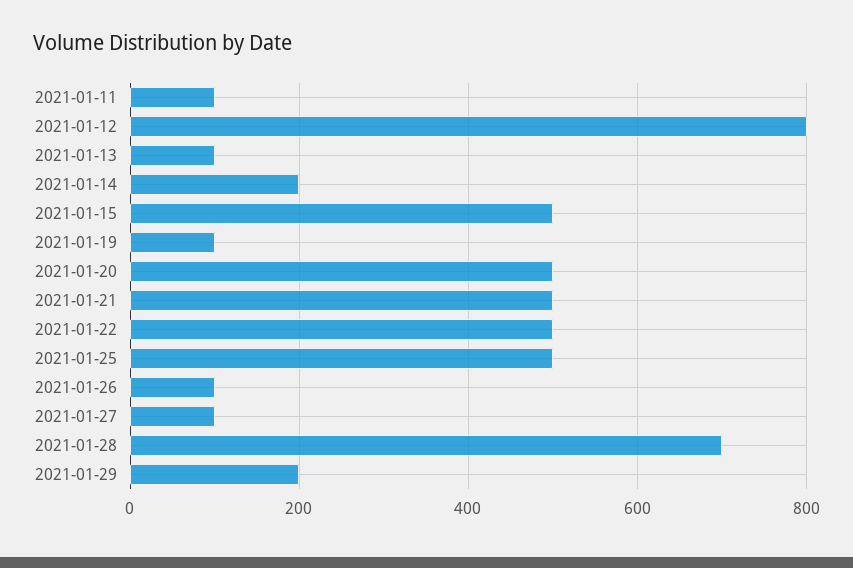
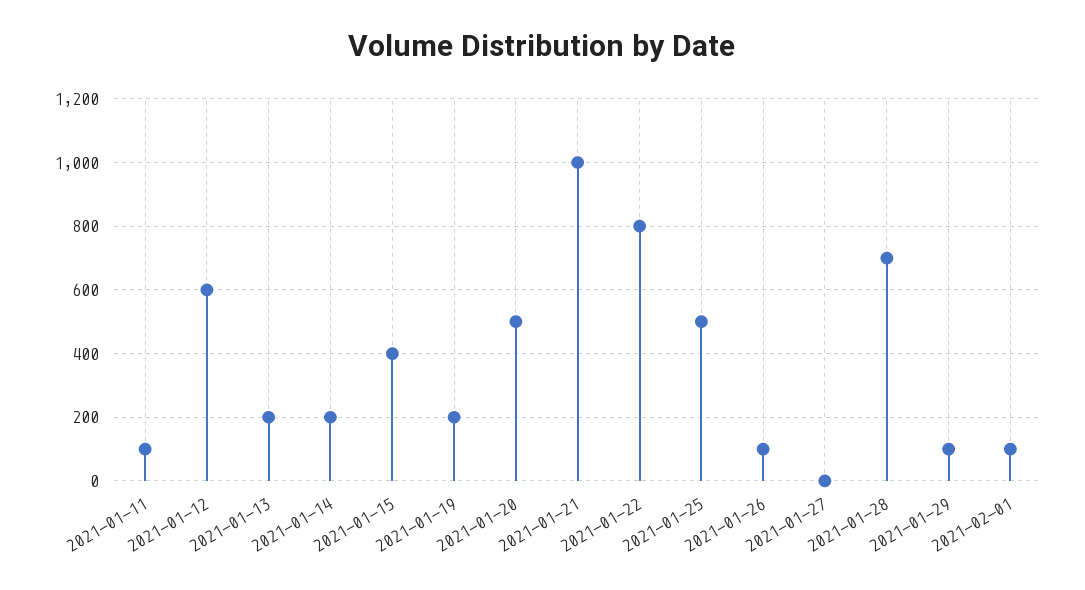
2021-01-12: 800 -> 600
2021-01-13: 100 -> 200
2021-01-15: 500 -> 400
2021-01-19: 100 -> 200
2021-01-21: 500 -> 1000
2021-01-22: 500 -> 800
2021-01-27: 100 -> 0
2021-01-29: 200 -> 100
2021-02-01: none -> 100

